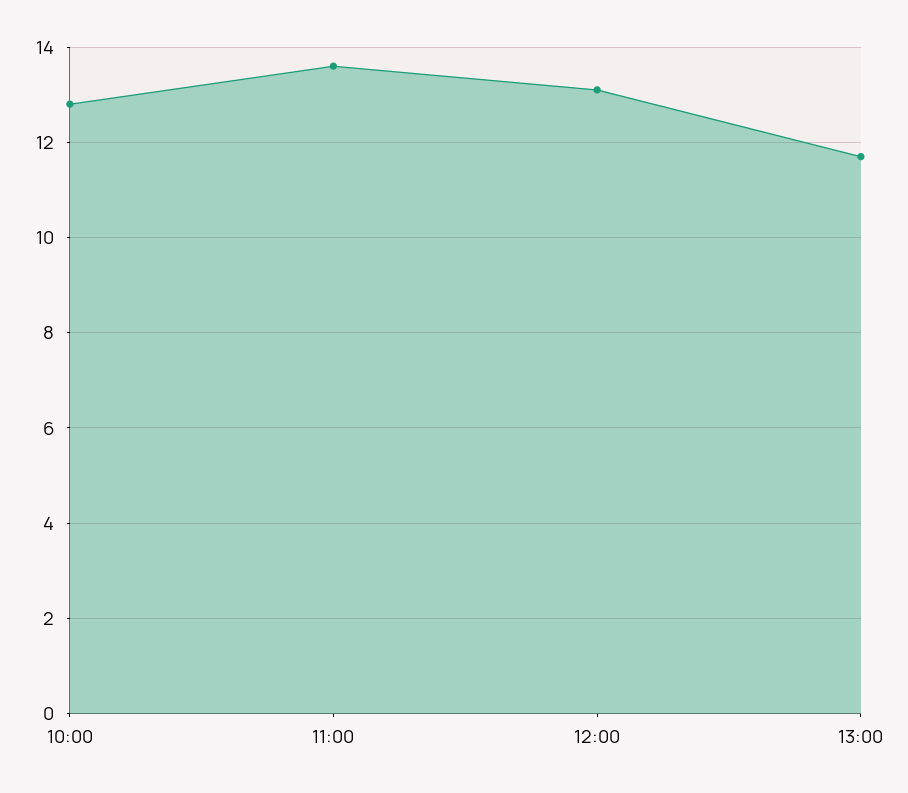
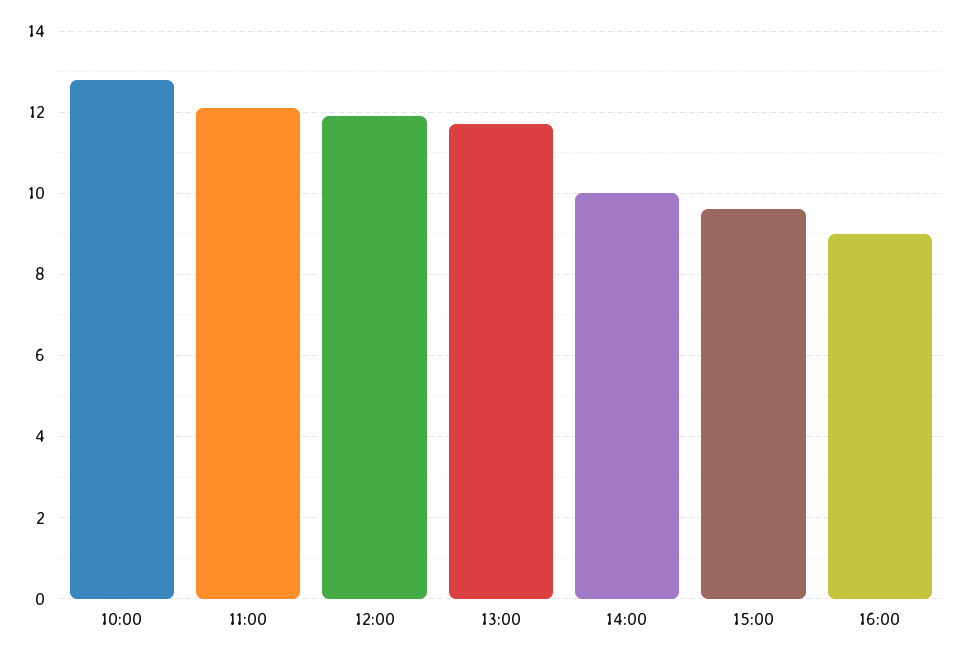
11:00: 13.5 -> 12
12:00: 13 -> 12
14:00: none -> 10
15:00: none -> 9.5
16:00: none -> 9

